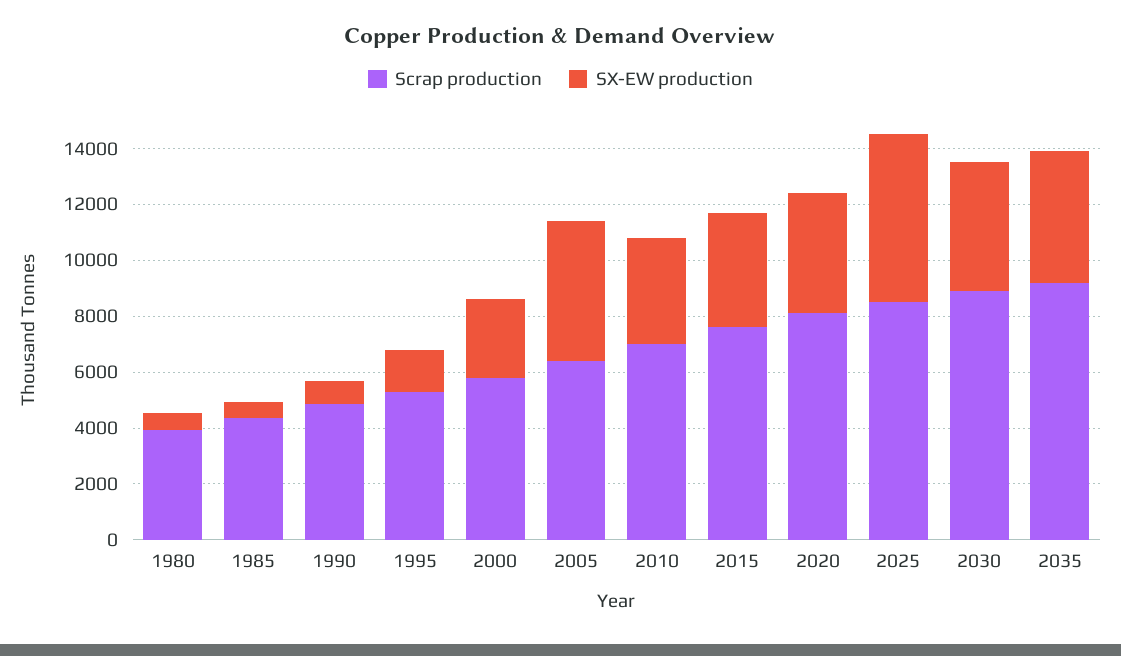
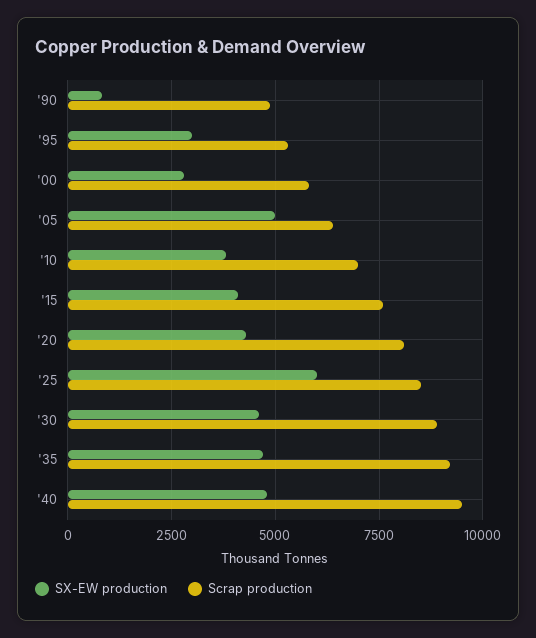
Scrap production, 1980: 4000 -> none
SX-EW production, 1980: 500 -> none
Scrap production, 1985: 4500 -> none
SX-EW production, 1985: 500 -> none
SX-EW production, 1995: 1500 -> 3000
SX-EW production, '40: none -> 4750
Scrap production, '40: none -> 9500

